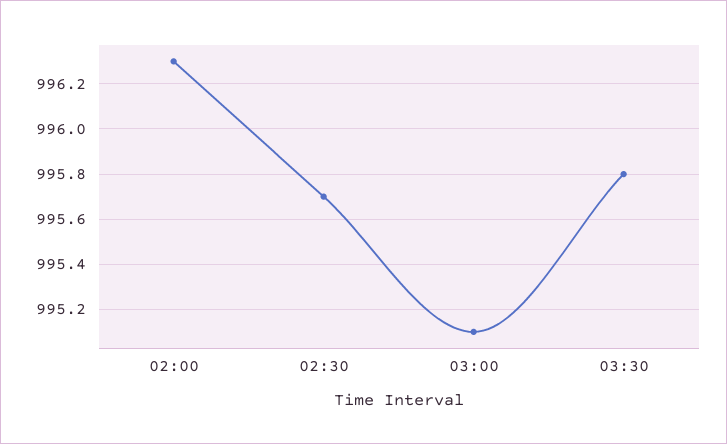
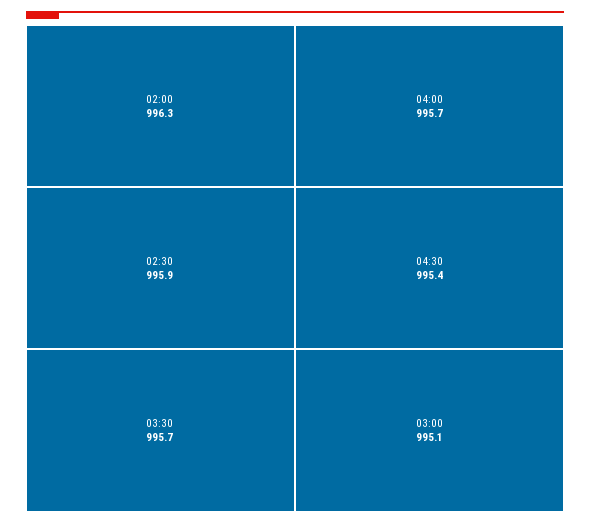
02:30: 995.7 -> 995.9
03:30: 995.8 -> 995.7
04:00: none -> 995.7
04:30: none -> 995.4

